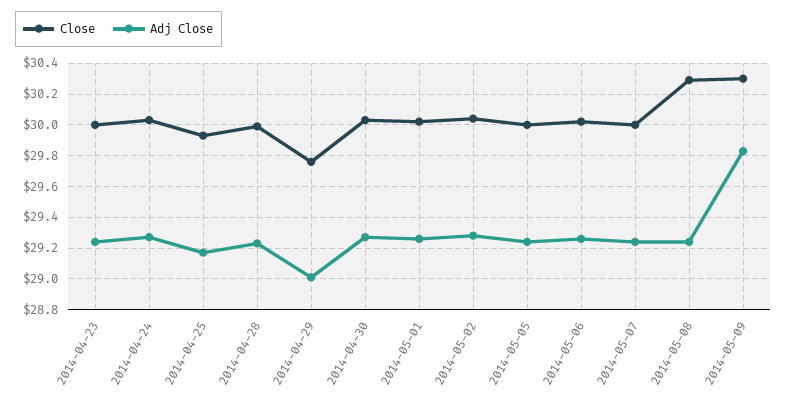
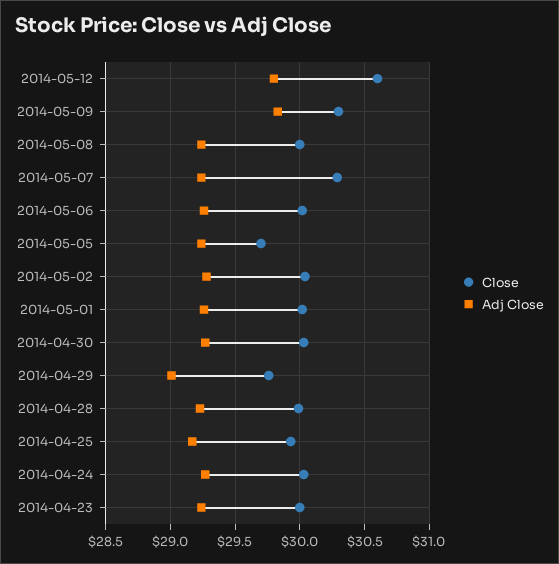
Close, 2014-05-05: 30 -> 29.7
Close, 2014-05-07: 30 -> 30.3
Close, 2014-05-08: 30.3 -> 30
Close, 2014-05-12: none -> 30.6
Adj Close, 2014-05-12: none -> 29.8

